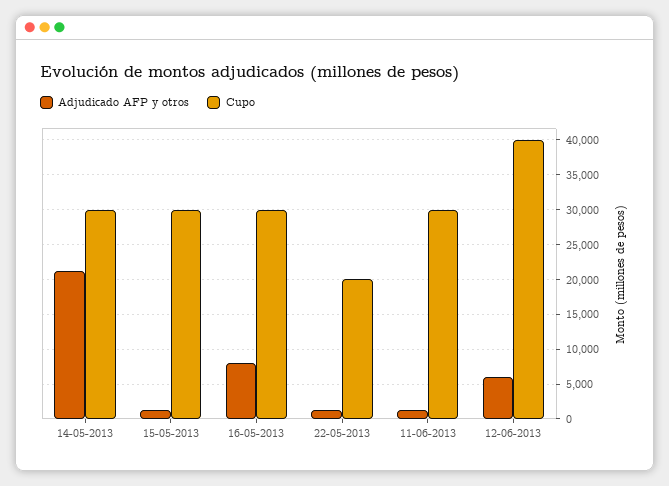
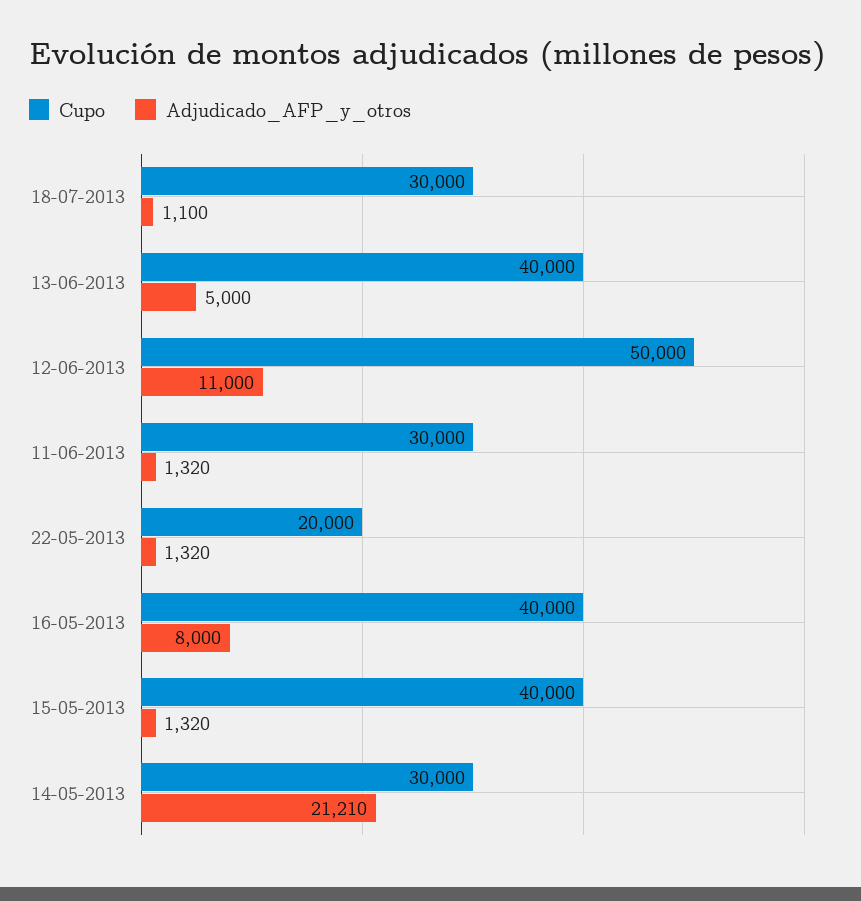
Cupo, 15-05-2013: 30000 -> 40000
Cupo, 16-05-2013: 30000 -> 40000
Adjudicado AFP y otros, 12-06-2013: 6000 -> 11000
Cupo, 12-06-2013: 40000 -> 50000
Cupo, 18-07-2013: none -> 30000
Adjudicado AFP y otros, 18-07-2013: none -> 1100
Cupo, 13-06-2013: none -> 40000
Adjudicado AFP y otros, 13-06-2013: none -> 5000

